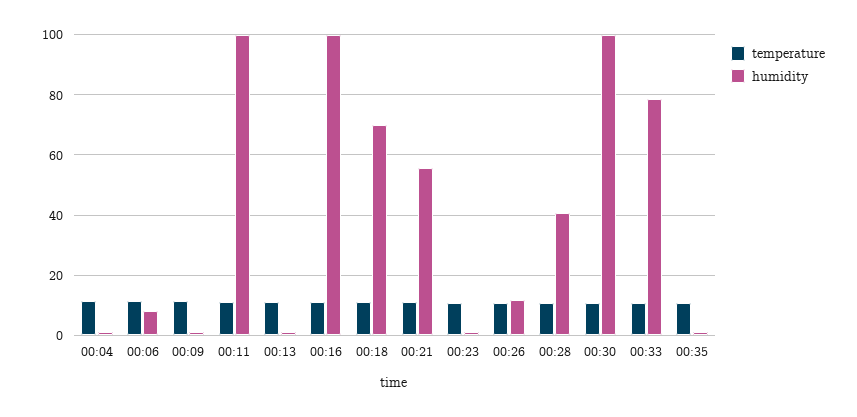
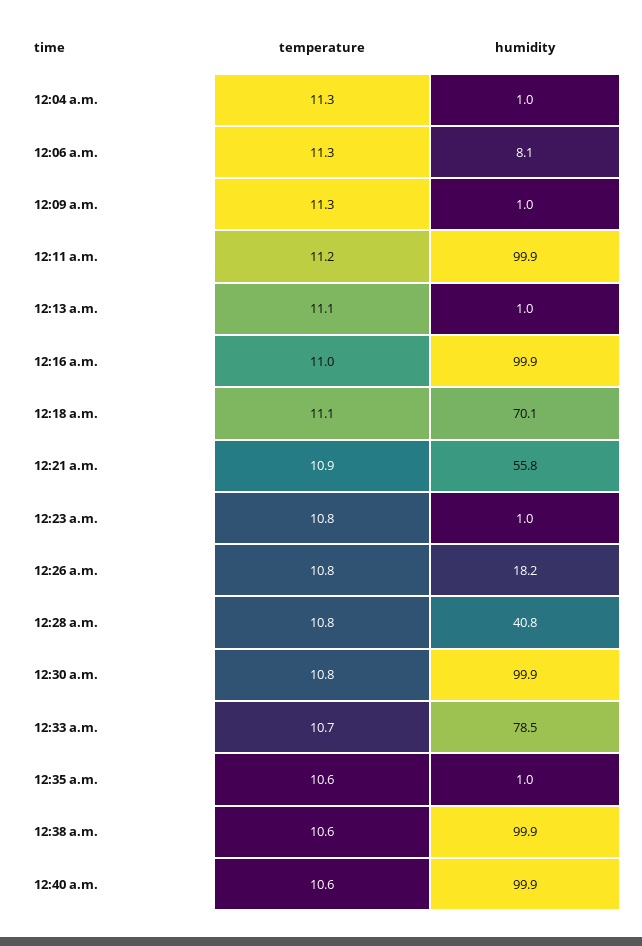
humidity, 00:26: 12 -> 18.2
temperature, 12:38 a.m.: none -> 10.6
humidity, 12:38 a.m.: none -> 99.9
temperature, 12:40 a.m.: none -> 10.6
humidity, 12:40 a.m.: none -> 99.9

